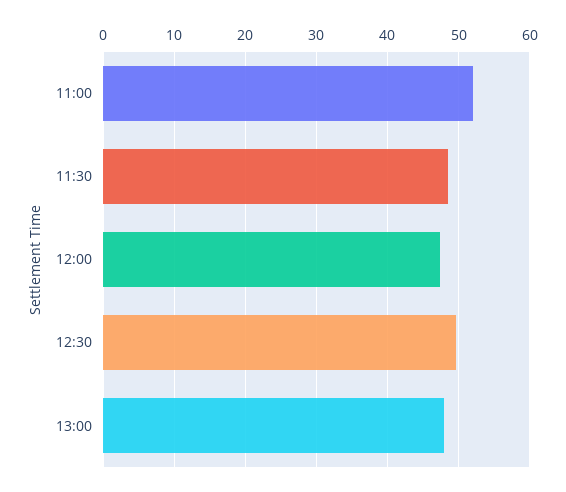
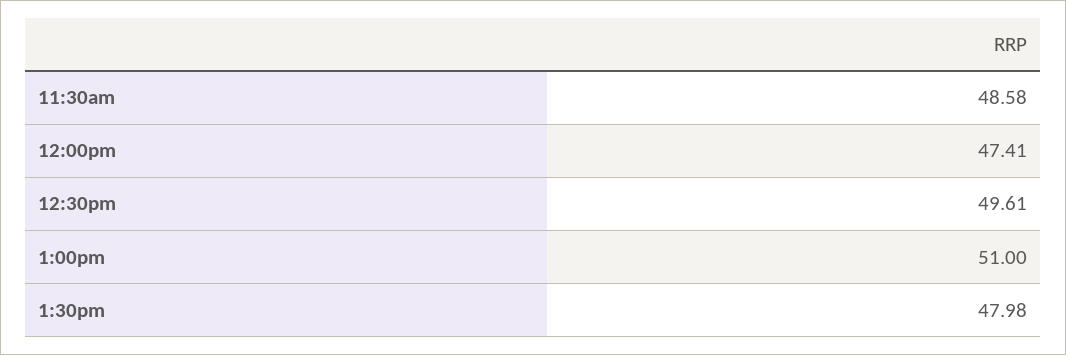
11:00: 52 -> none
13:00: 48 -> 51
1:30pm: none -> 47.98

